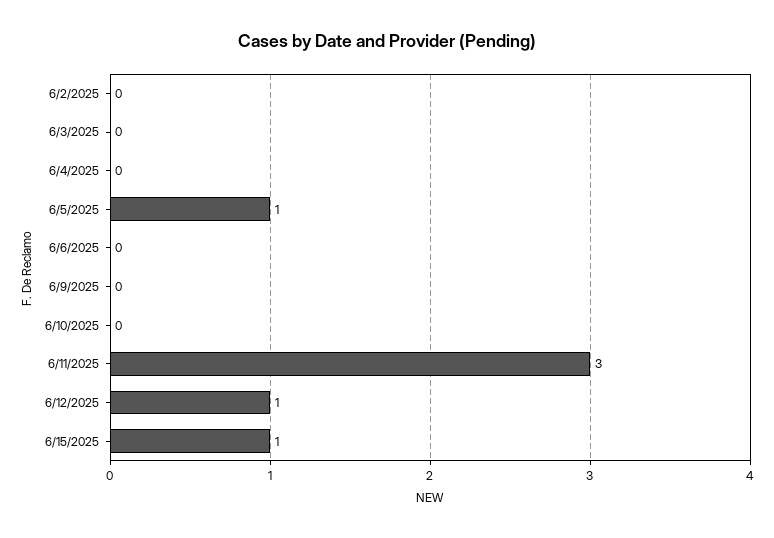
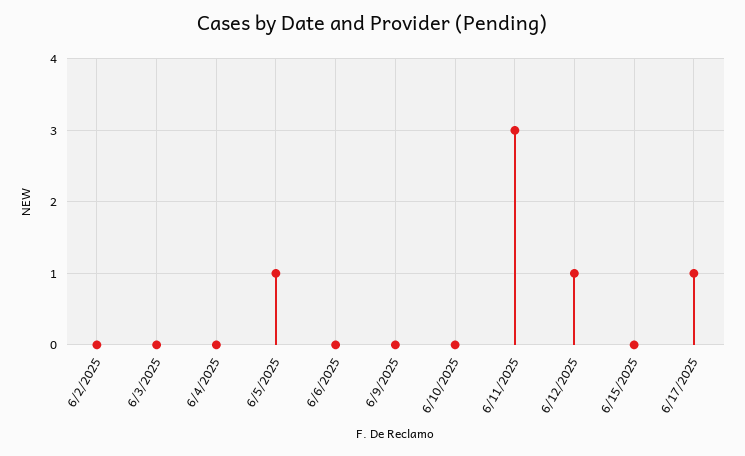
6/15/2025: 1 -> 0
6/17/2025: none -> 1

